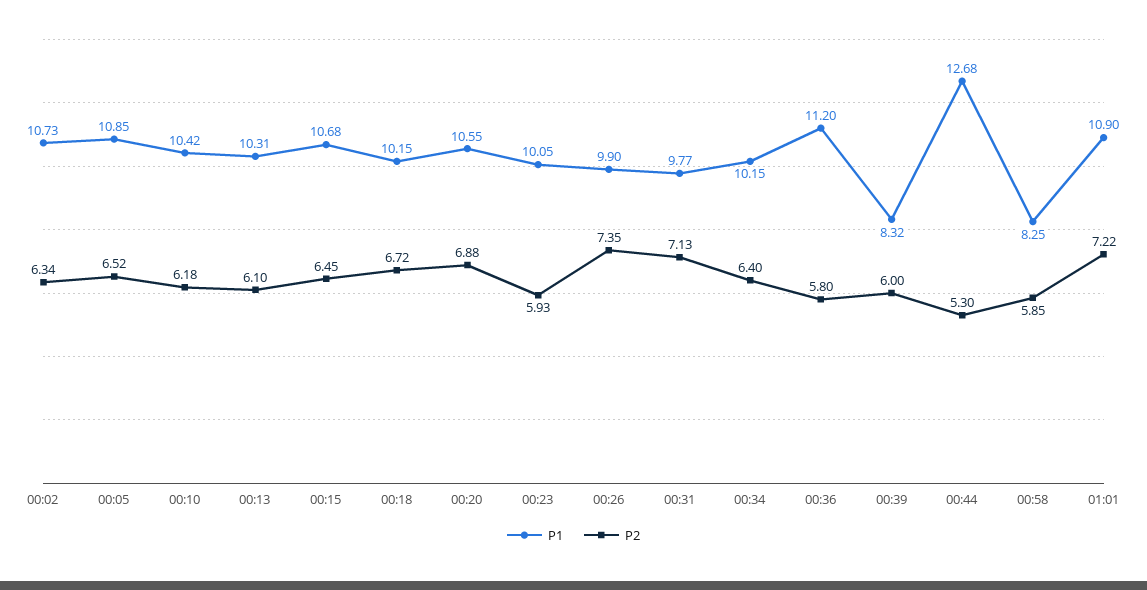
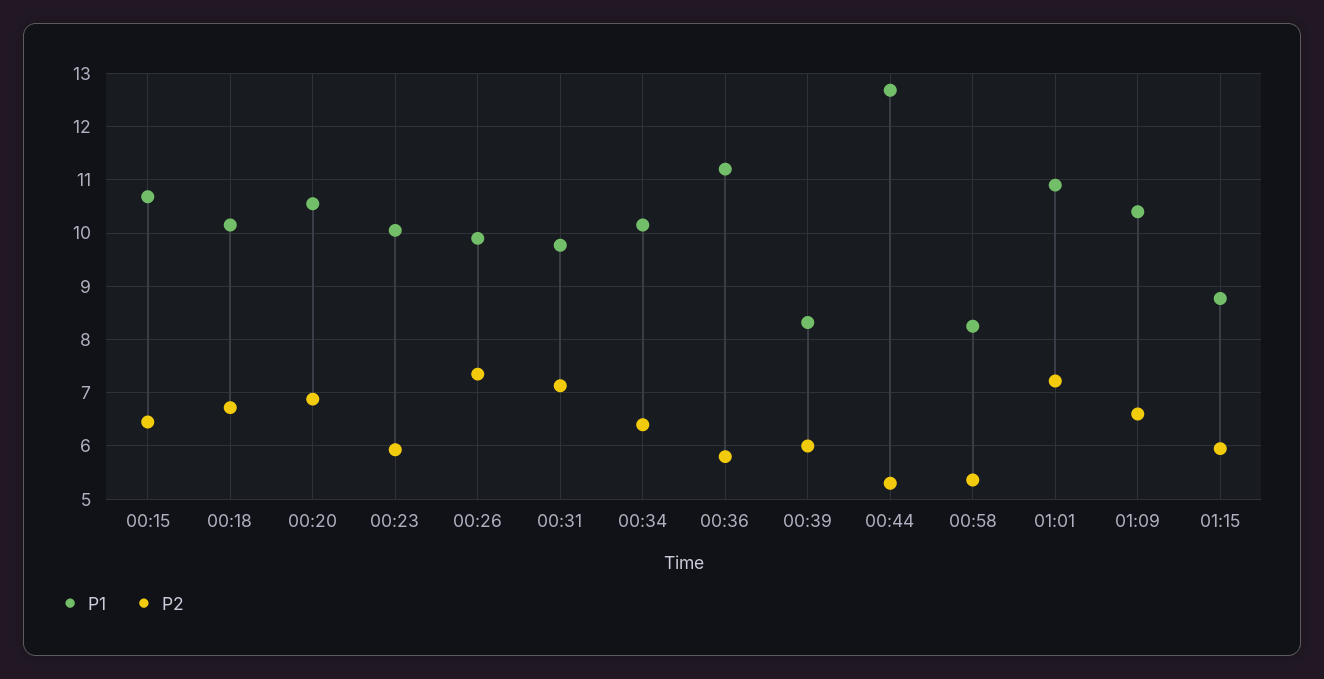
P1, 00:02: 10.73 -> none
P2, 00:02: 6.34 -> none
P1, 00:05: 10.85 -> none
P2, 00:05: 6.52 -> none
P1, 00:10: 10.42 -> none
P2, 00:10: 6.18 -> none
P1, 00:13: 10.31 -> none
P2, 00:13: 6.1 -> none
P2, 00:58: 5.85 -> 5.4
P1, 01:09: none -> 10.4
P2, 01:09: none -> 6.6
P1, 01:15: none -> 8.8
P2, 01:15: none -> 6

